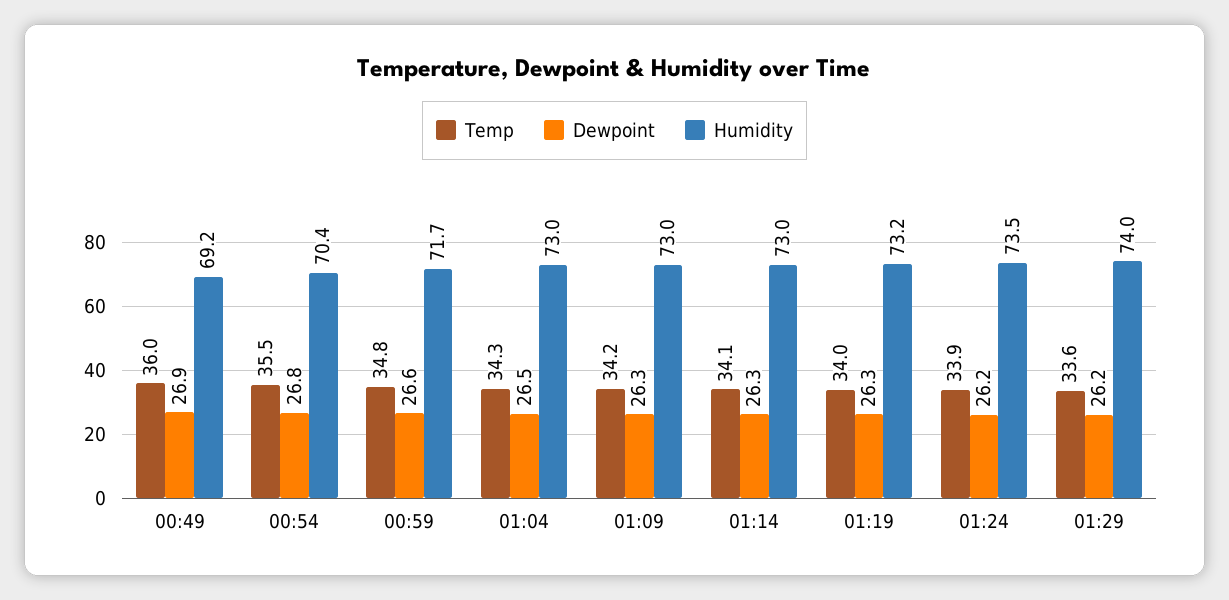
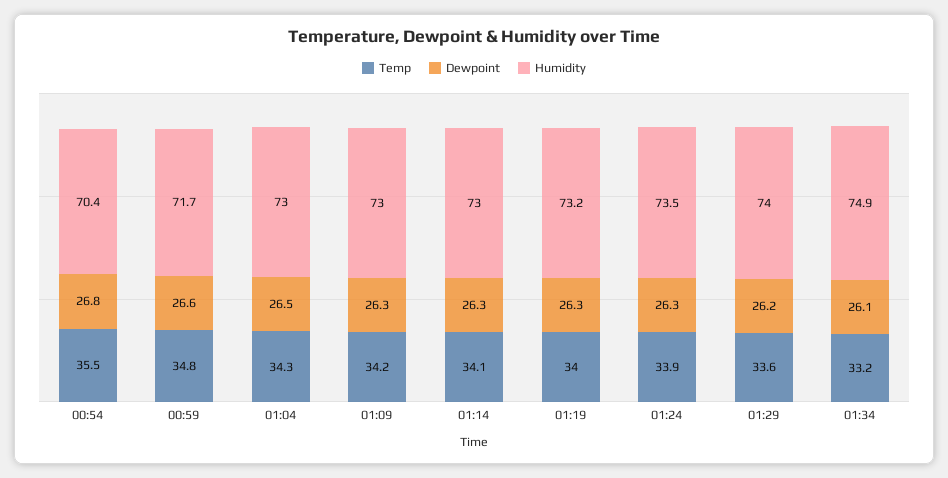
Temp, 00:49: 36 -> none
Dewpoint, 00:49: 26.9 -> none
Humidity, 00:49: 69.2 -> none
Dewpoint, 01:24: 26.2 -> 26.3
Temp, 01:34: none -> 33.2
Dewpoint, 01:34: none -> 26.1
Humidity, 01:34: none -> 74.9

